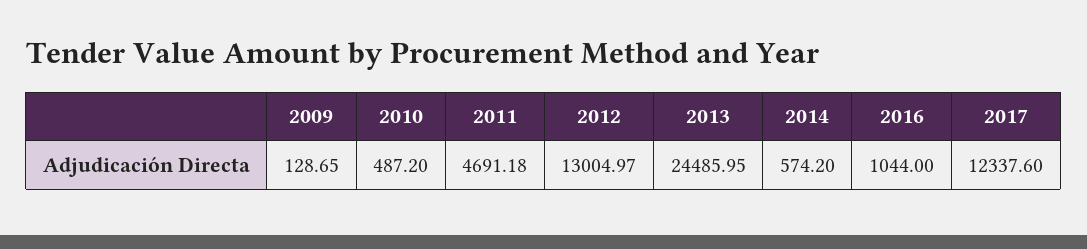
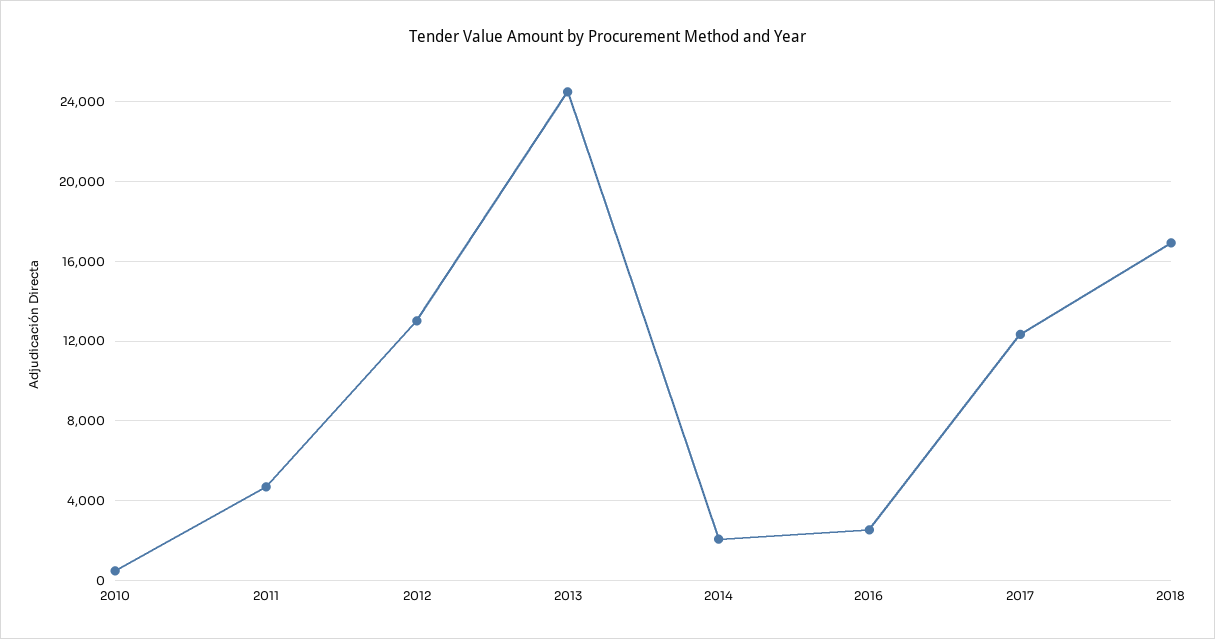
2009: 128.65 -> none
2014: 574.2 -> 2000
2016: 1044 -> 2500
2018: none -> 17000

